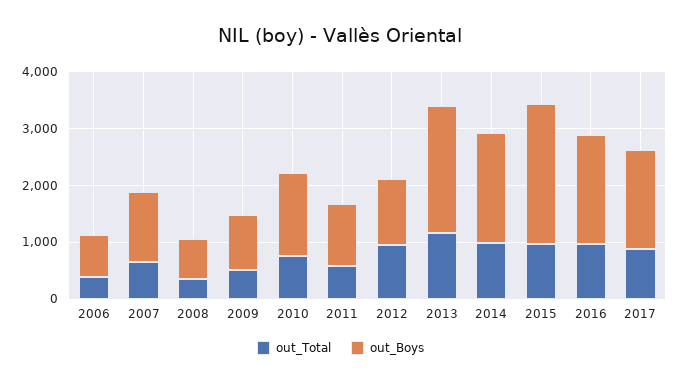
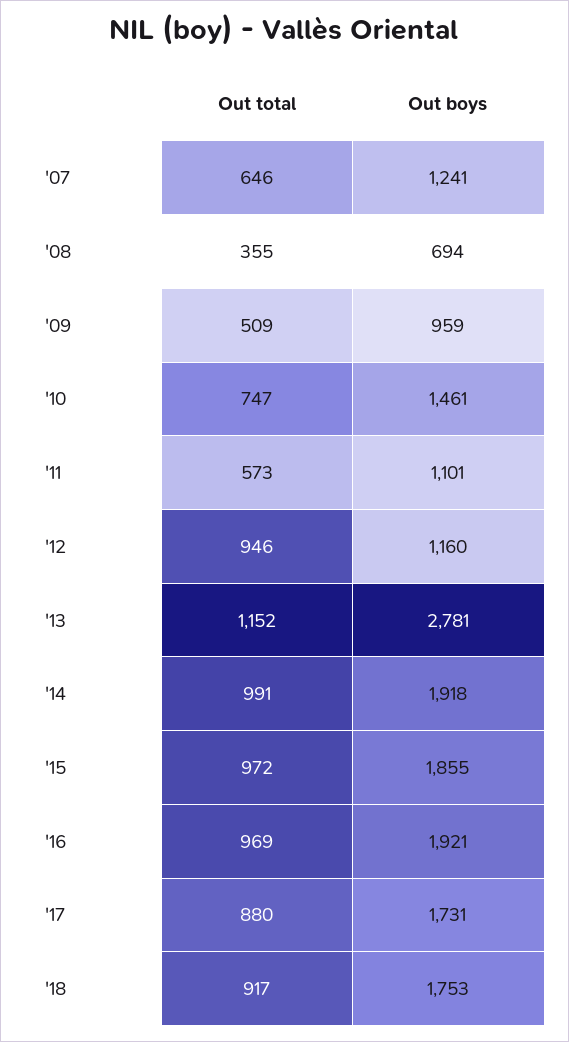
out_Total, 2006: 400 -> none
out_Boys, 2006: 800 -> none
out_Boys, 2013: 2200 -> 2781
out_Boys, 2015: 2400 -> 1855
out_Total, '18: none -> 917
out_Boys, '18: none -> 1753

